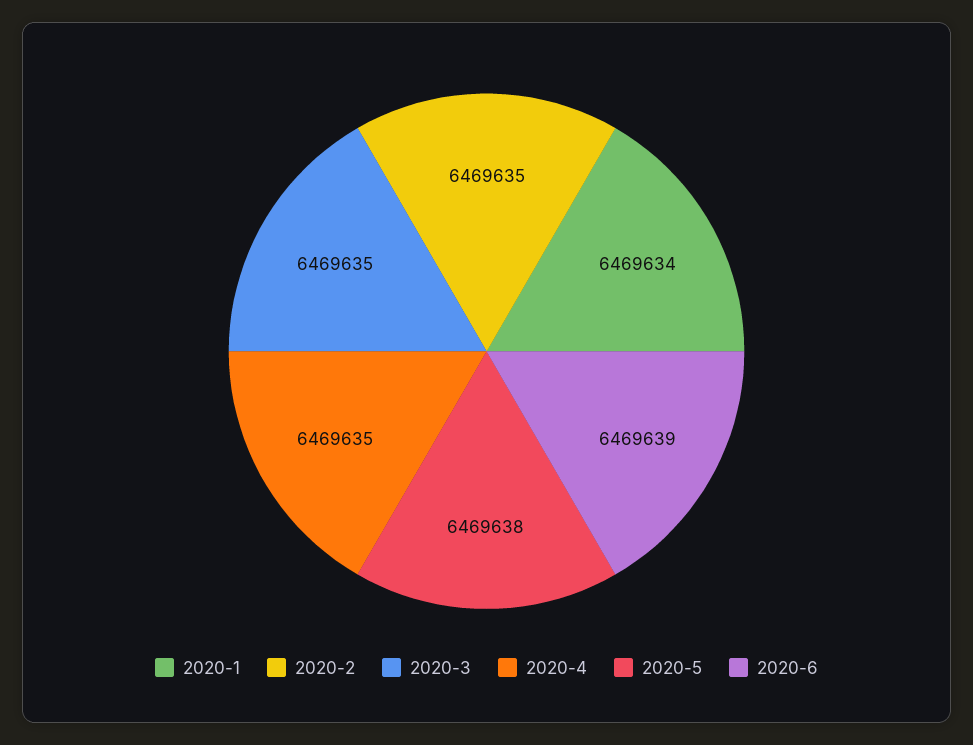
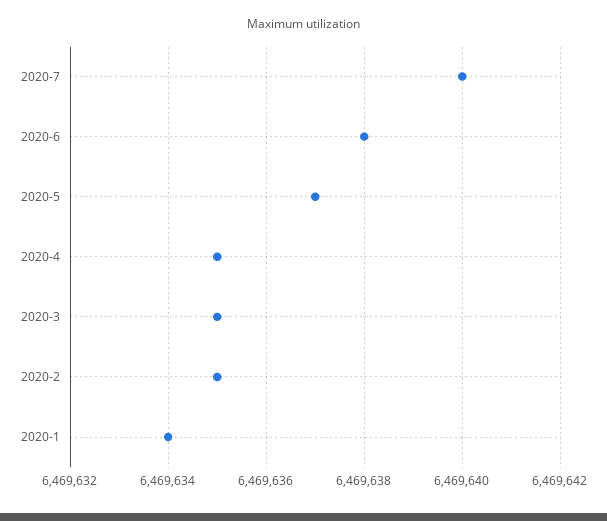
2020-5: 6469638 -> 6469637
2020-6: 6469639 -> 6469638
2020-7: none -> 6469640

